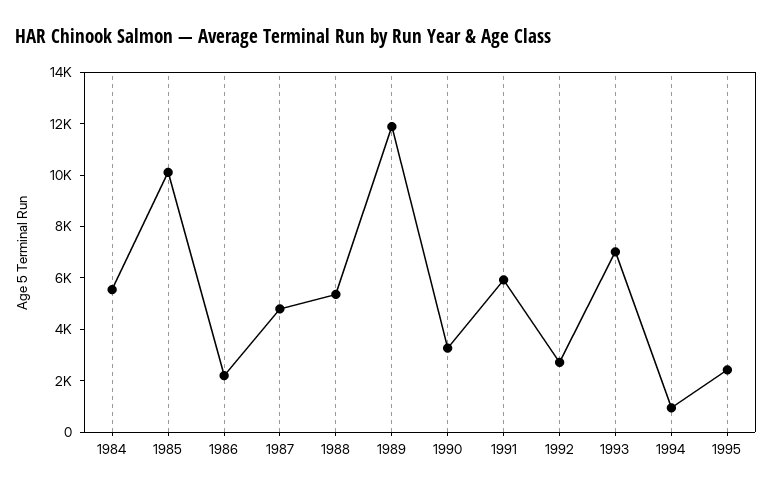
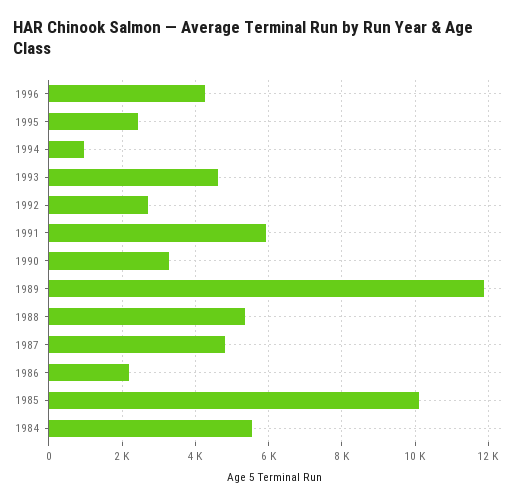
1993: 7000 -> 4600
1996: none -> 4200

